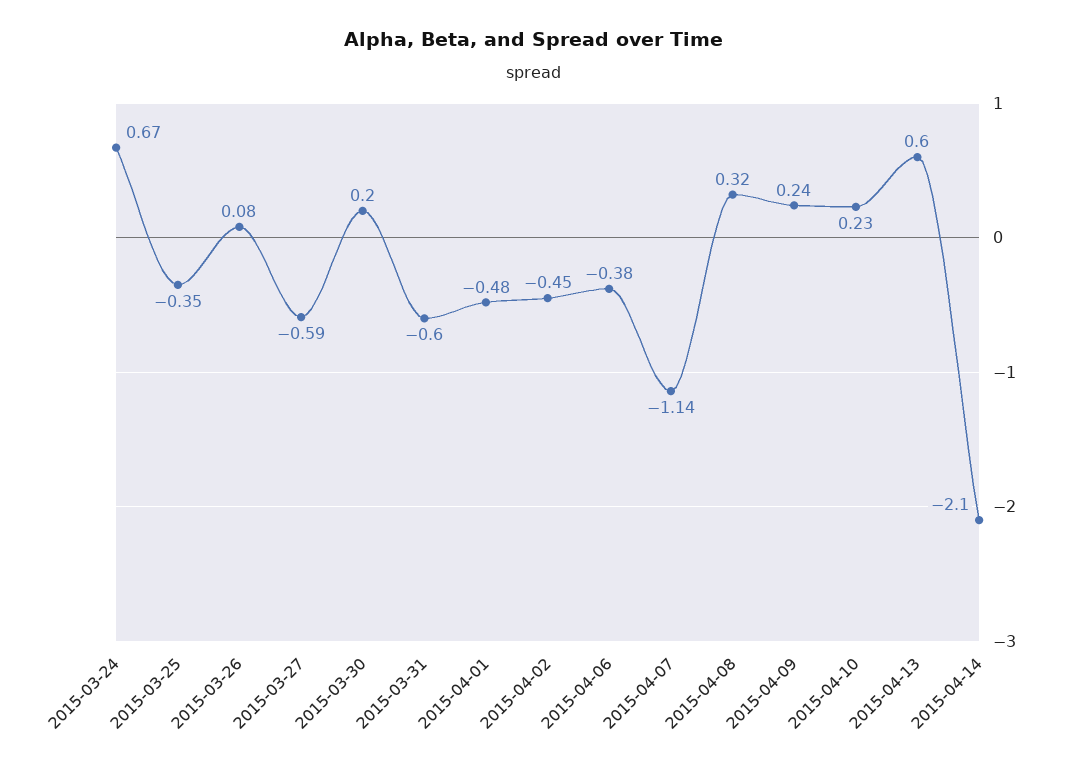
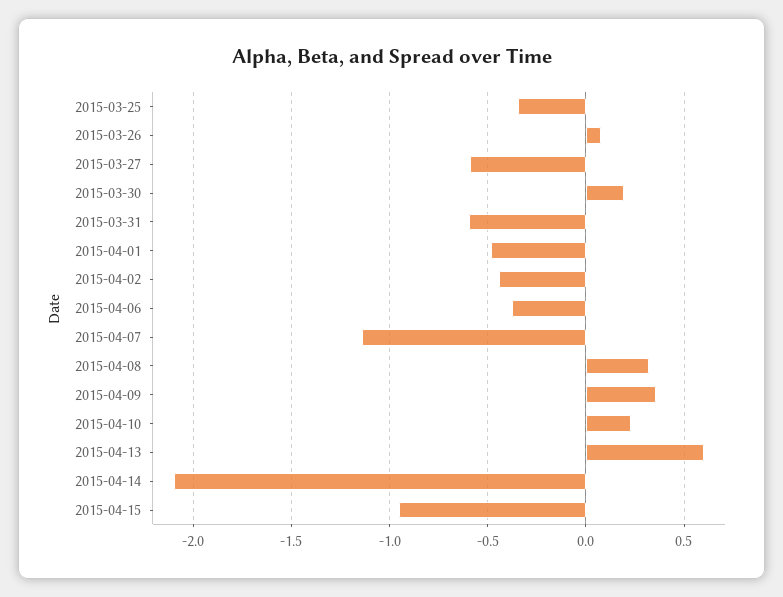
2015-03-24: 0.67 -> none
2015-04-09: 0.24 -> 0.35
2015-04-15: none -> -0.95

